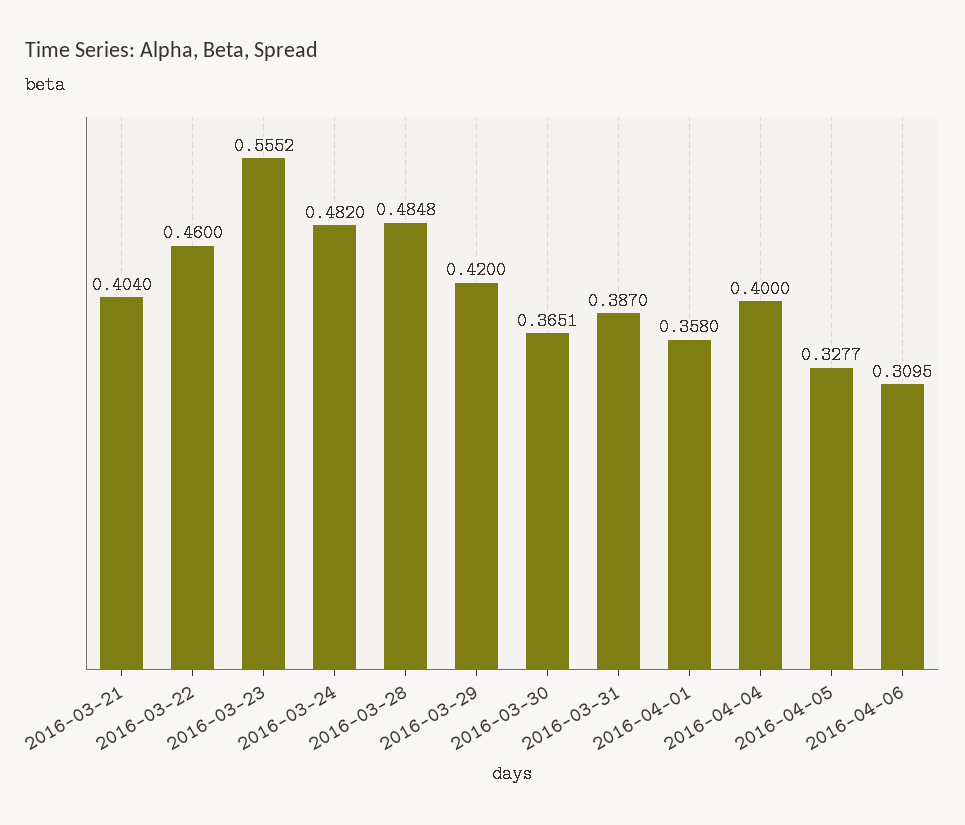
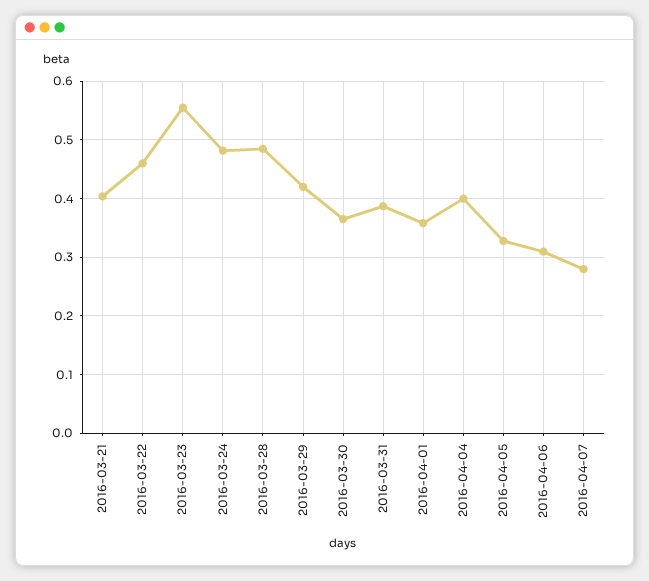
2016-04-07: none -> 0.28

